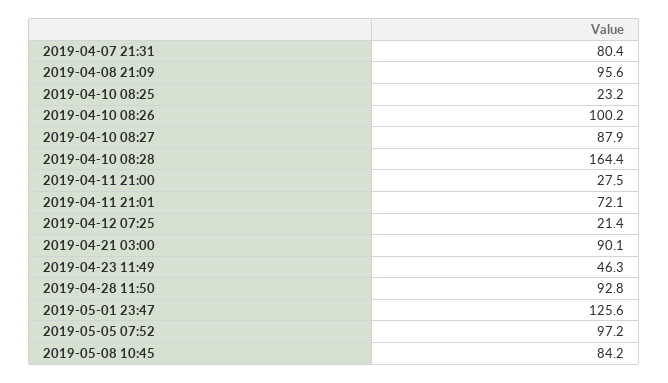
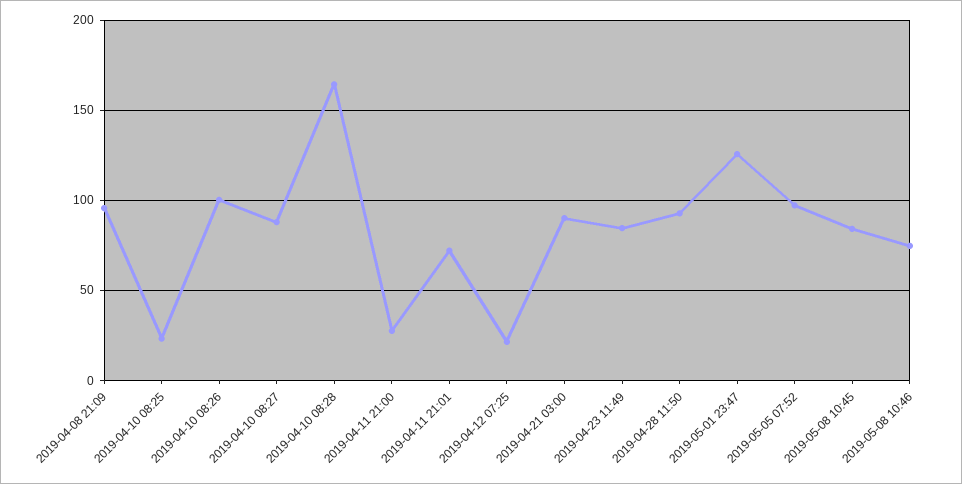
2019-04-07 21:31: 80.4 -> none
2019-04-23 11:49: 46.3 -> 85
2019-05-08 10:46: none -> 75

